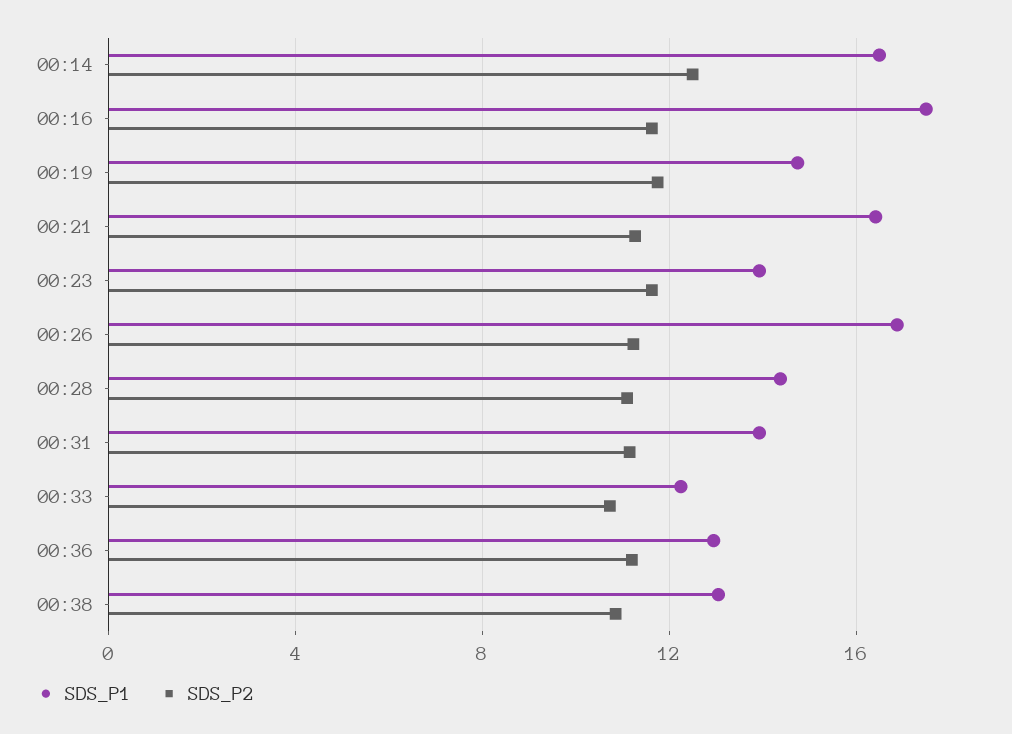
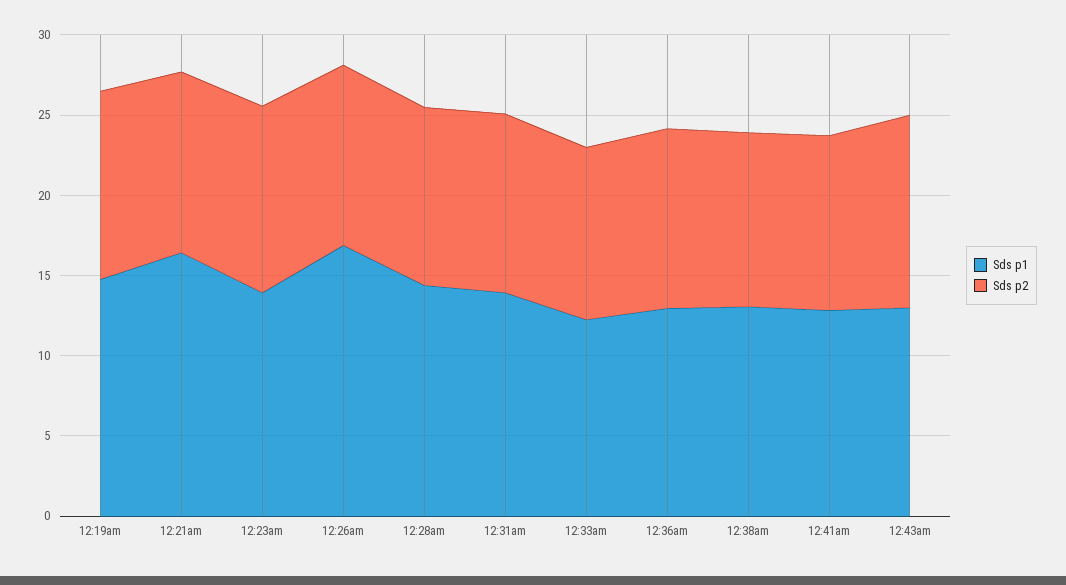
SDS_P1, 00:14: 16.5 -> none
SDS_P2, 00:14: 12.5 -> none
SDS_P1, 00:16: 17.5 -> none
SDS_P2, 00:16: 11.5 -> none
SDS_P1, 12:41am: none -> 13
SDS_P2, 12:41am: none -> 11
SDS_P1, 12:43am: none -> 13
SDS_P2, 12:43am: none -> 12

